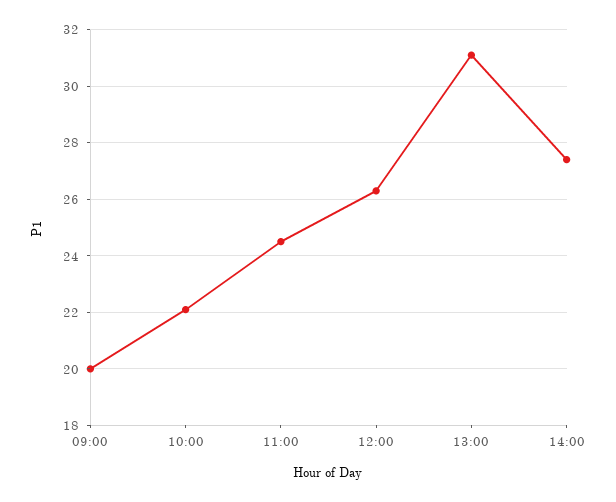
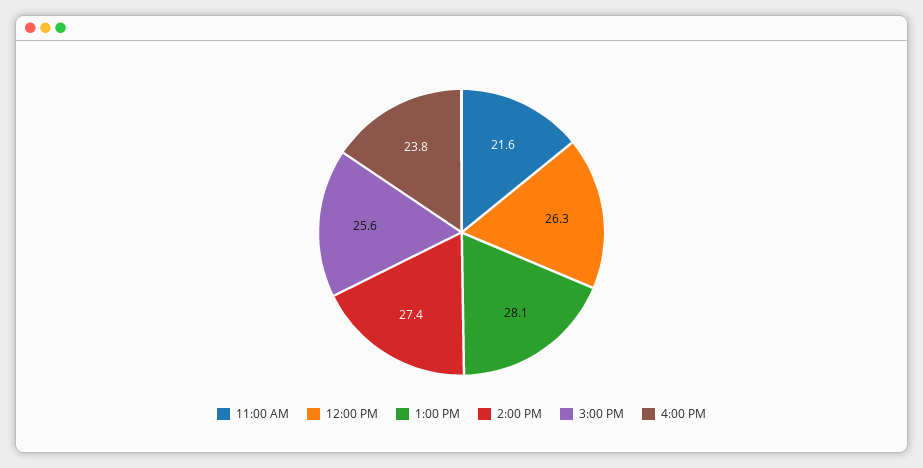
09:00: 20 -> none
10:00: 22 -> none
11:00: 24.5 -> 21.6
13:00: 31 -> 28.1
3:00 PM: none -> 25.6
4:00 PM: none -> 23.8

